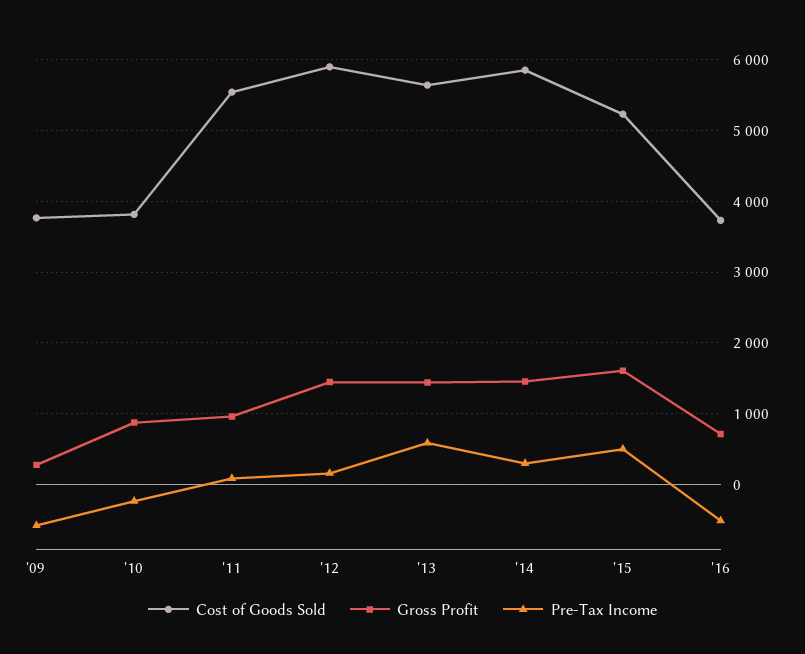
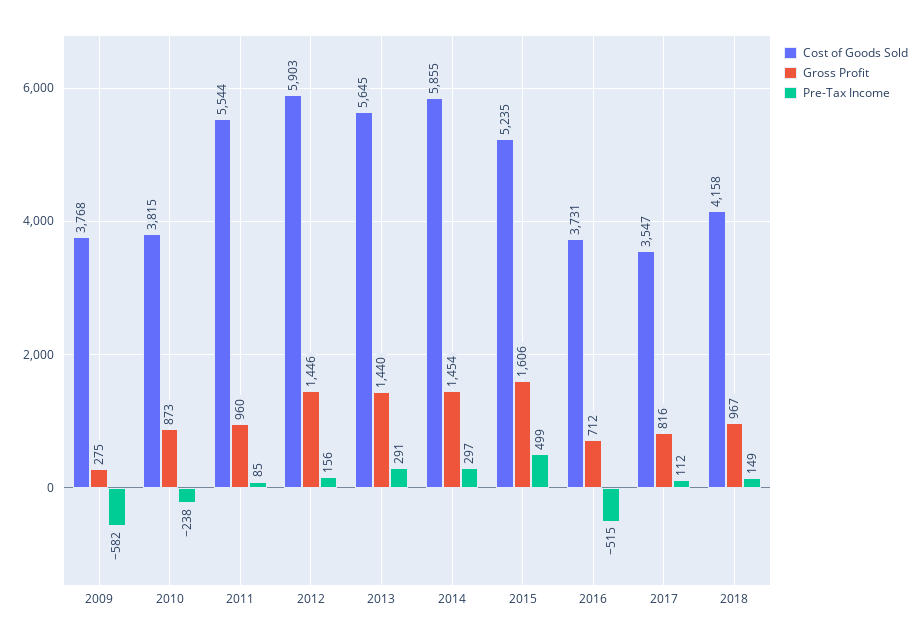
Pre-Tax Income, '13: 600 -> 291
Cost of Goods Sold, 2017: none -> 3547
Gross Profit, 2017: none -> 816
Pre-Tax Income, 2017: none -> 112
Cost of Goods Sold, 2018: none -> 4158
Gross Profit, 2018: none -> 967
Pre-Tax Income, 2018: none -> 149

